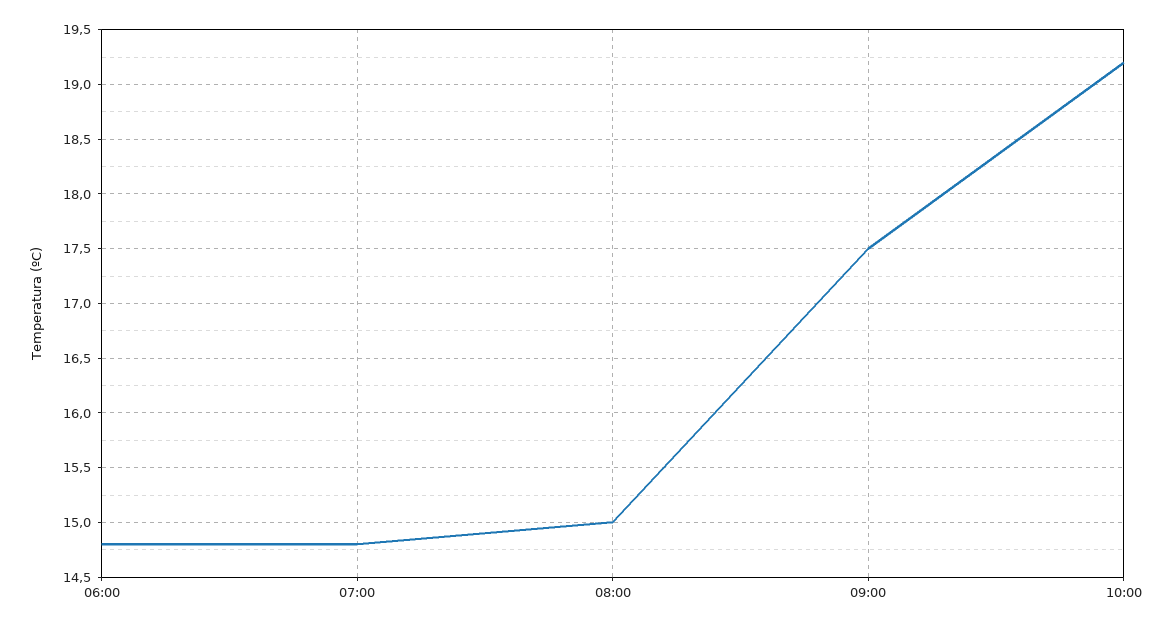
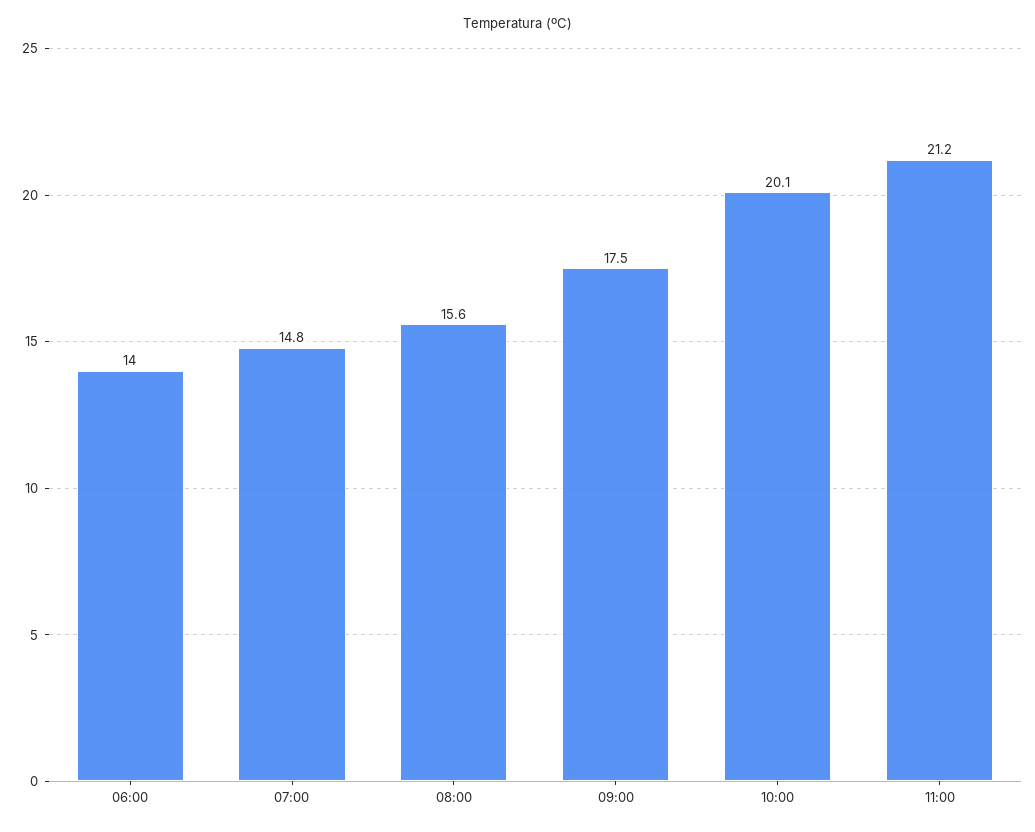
06:00: 14.8 -> 14
08:00: 15 -> 15.6
10:00: 19.2 -> 20.1
11:00: none -> 21.2

